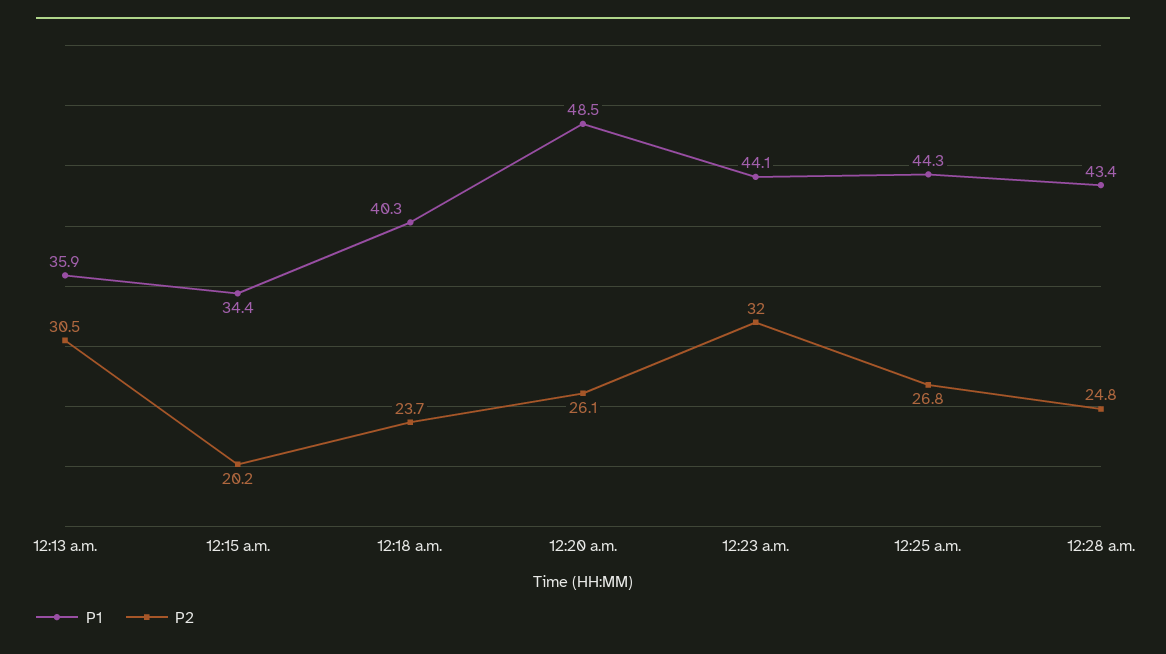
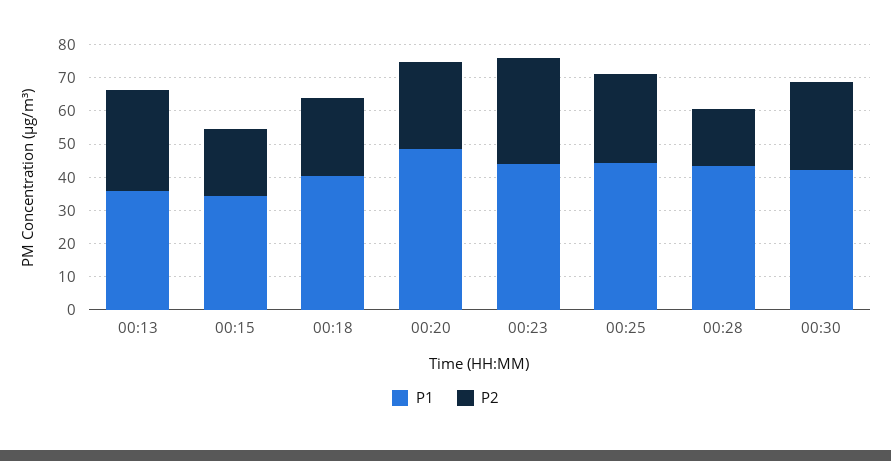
P2, 12:28 a.m.: 24.8 -> 17.5
P1, 00:30: none -> 42.5
P2, 00:30: none -> 27.5

